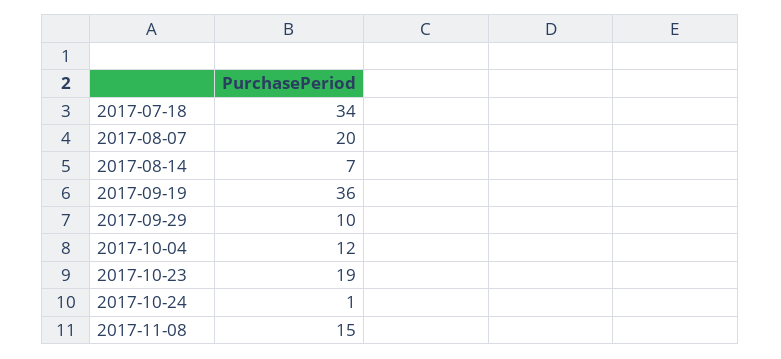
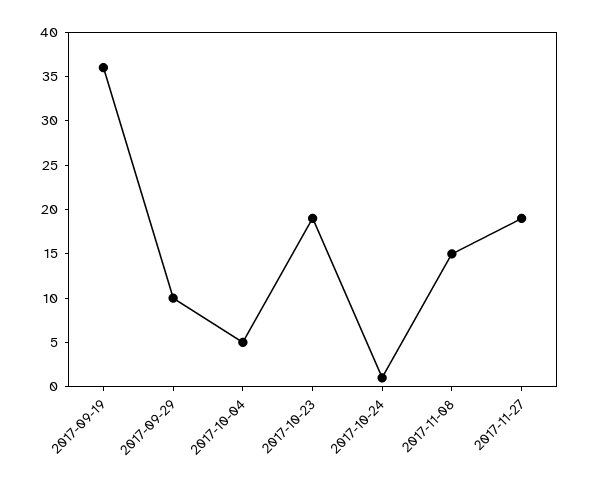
2017-07-18: 34 -> none
2017-08-07: 20 -> none
2017-08-14: 7 -> none
2017-10-04: 12 -> 5
2017-11-27: none -> 19

